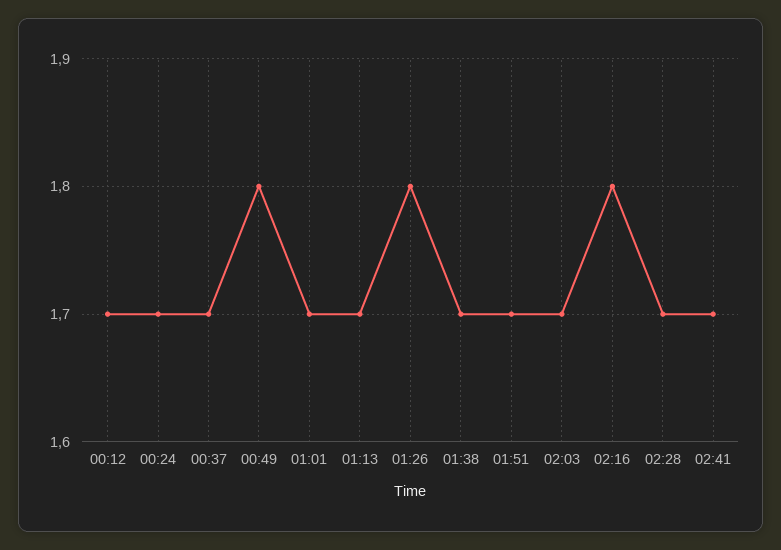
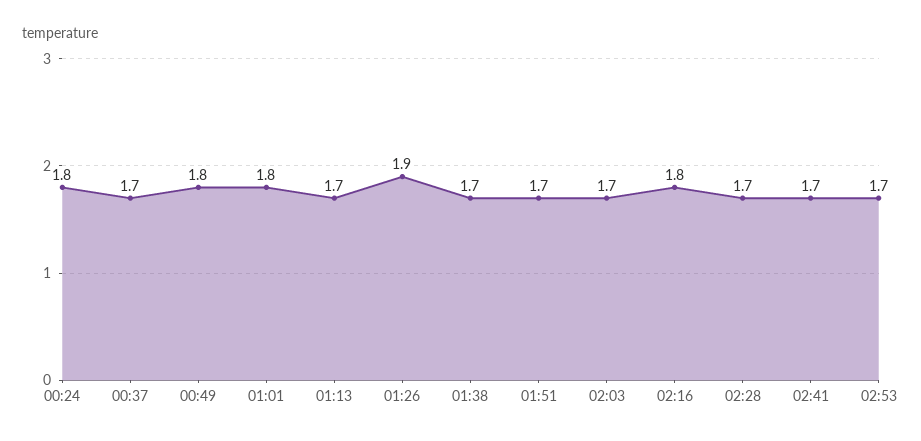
00:12: 1.7 -> none
00:24: 1.7 -> 1.8
01:01: 1.7 -> 1.8
01:26: 1.8 -> 1.9
02:53: none -> 1.7

